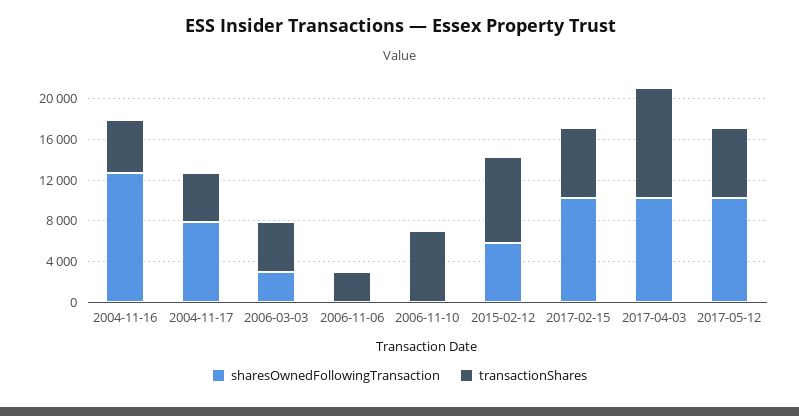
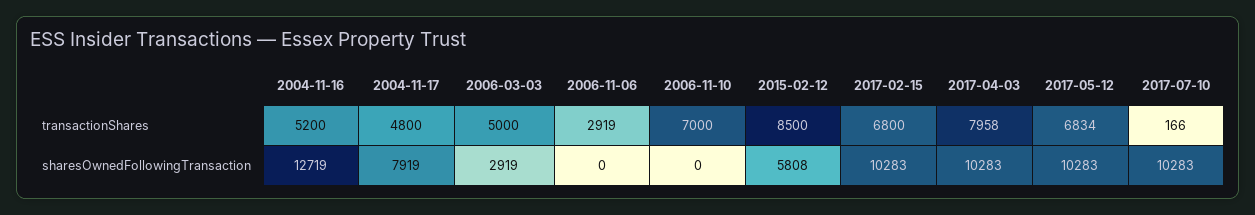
transactionShares, 2017-04-03: 11000 -> 7958
transactionShares, 2017-07-10: none -> 166
sharesOwnedFollowingTransaction, 2017-07-10: none -> 10283

